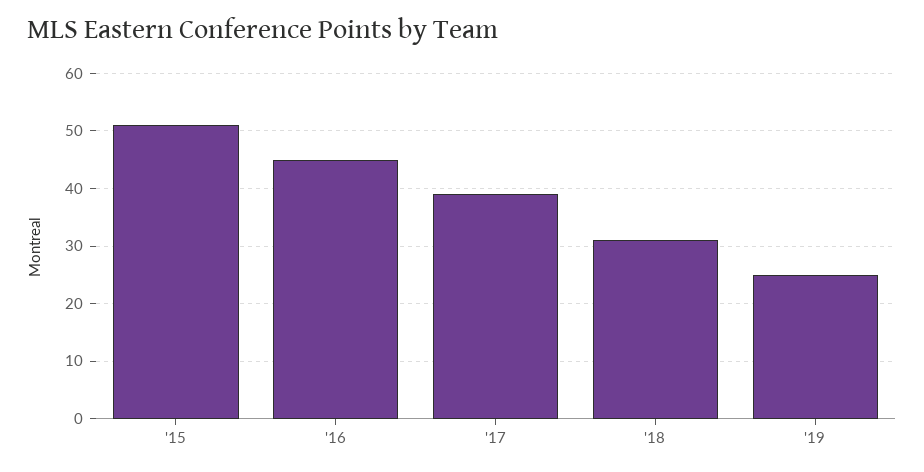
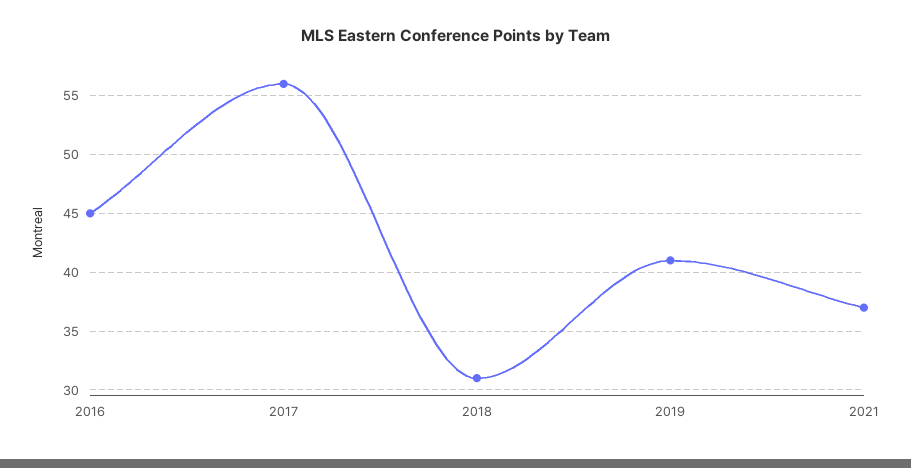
'15: 50 -> none
'17: 40 -> 56
'19: 25 -> 41
2021: none -> 37

